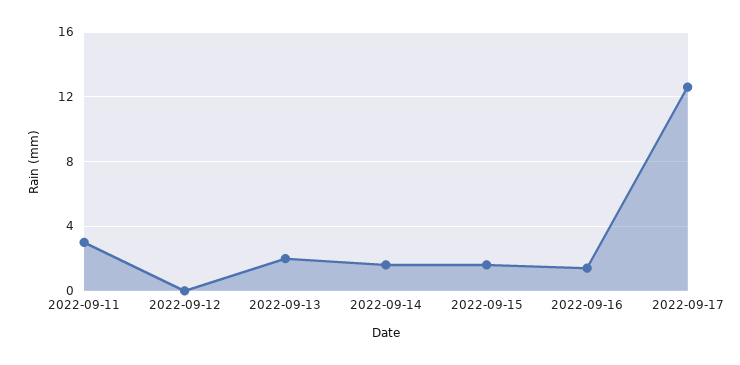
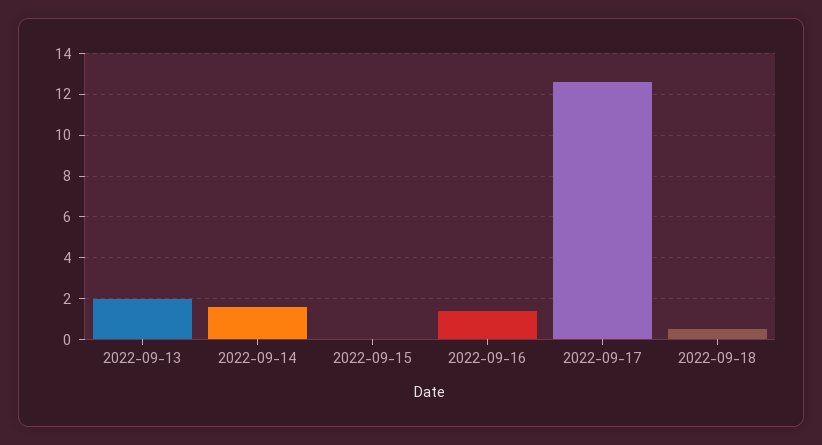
2022-09-11: 3 -> none
2022-09-12: 0 -> none
2022-09-15: 1.5 -> 0
2022-09-18: none -> 0.5

